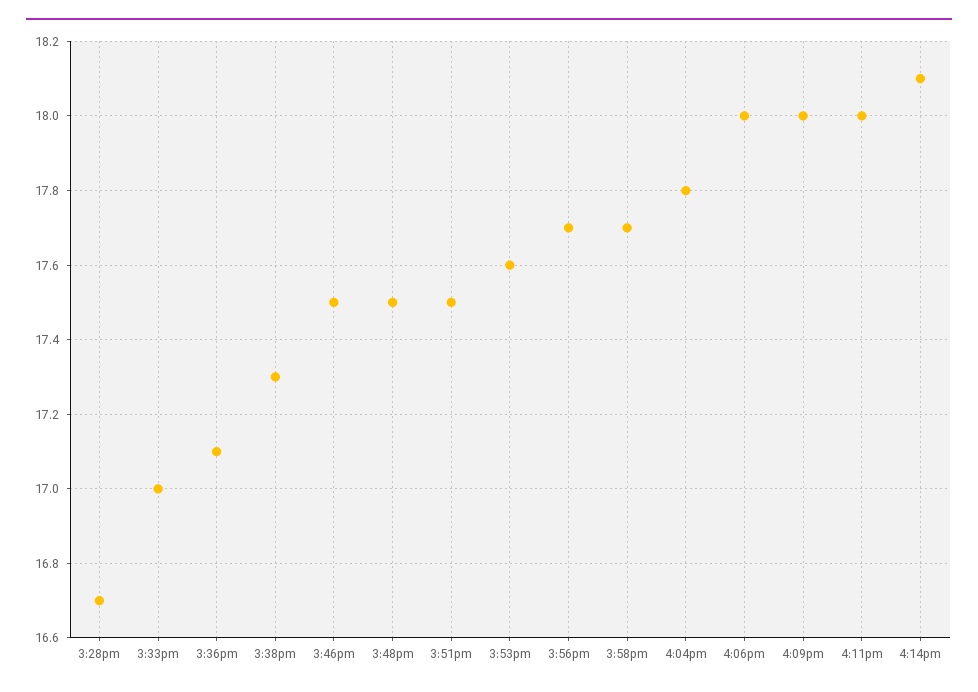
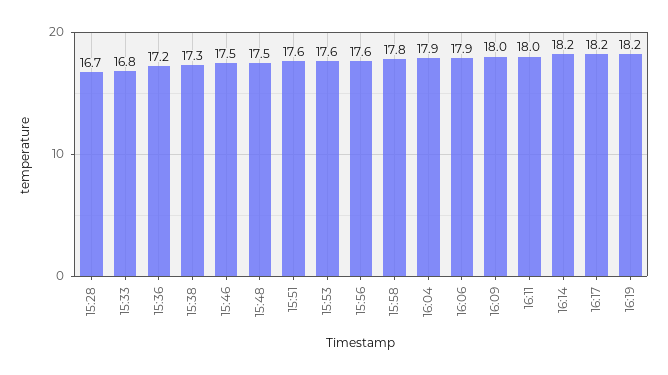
3:33pm: 17 -> 16.8
3:36pm: 17.1 -> 17.2
3:51pm: 17.5 -> 17.6
3:56pm: 17.7 -> 17.6
3:58pm: 17.7 -> 17.8
4:04pm: 17.8 -> 17.9
4:06pm: 18 -> 17.9
4:14pm: 18.1 -> 18.2
16:17: none -> 18.2
16:19: none -> 18.2

